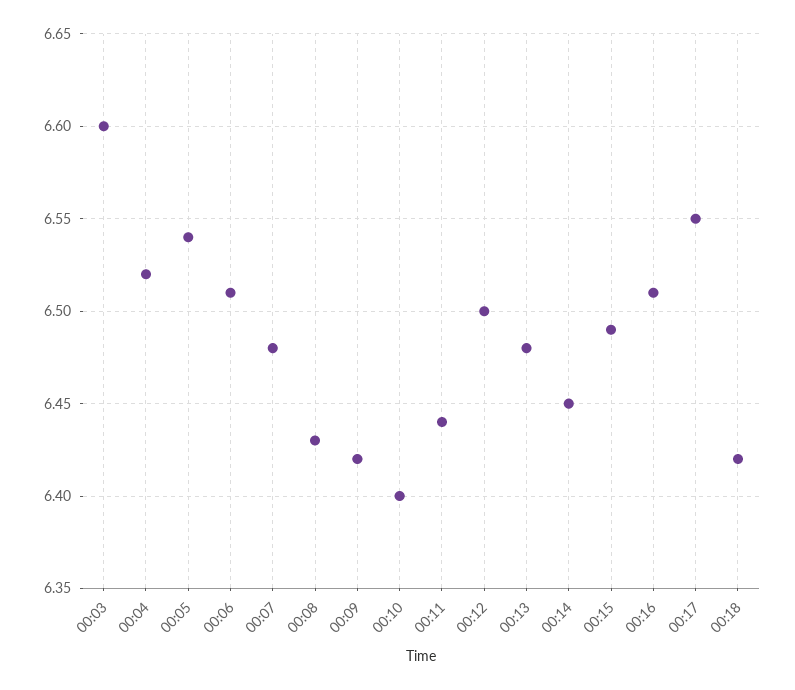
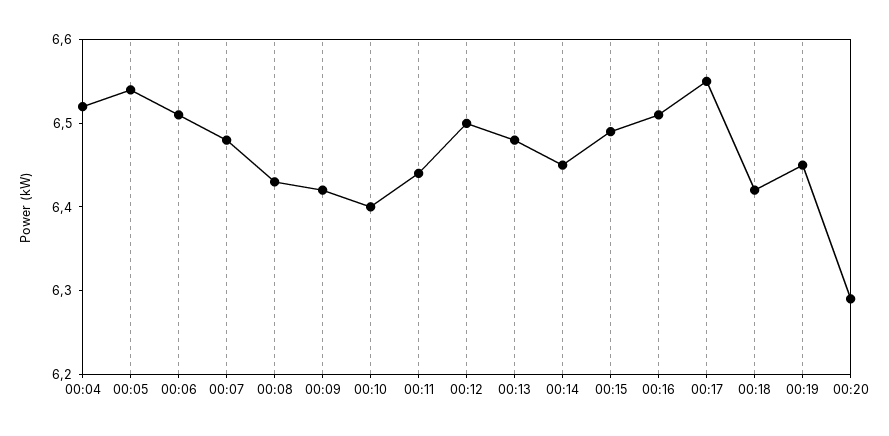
00:03: 6.6 -> none
00:19: none -> 6.45
00:20: none -> 6.29

